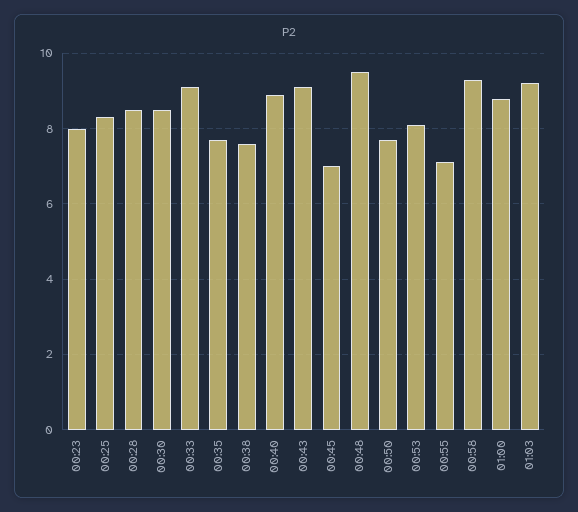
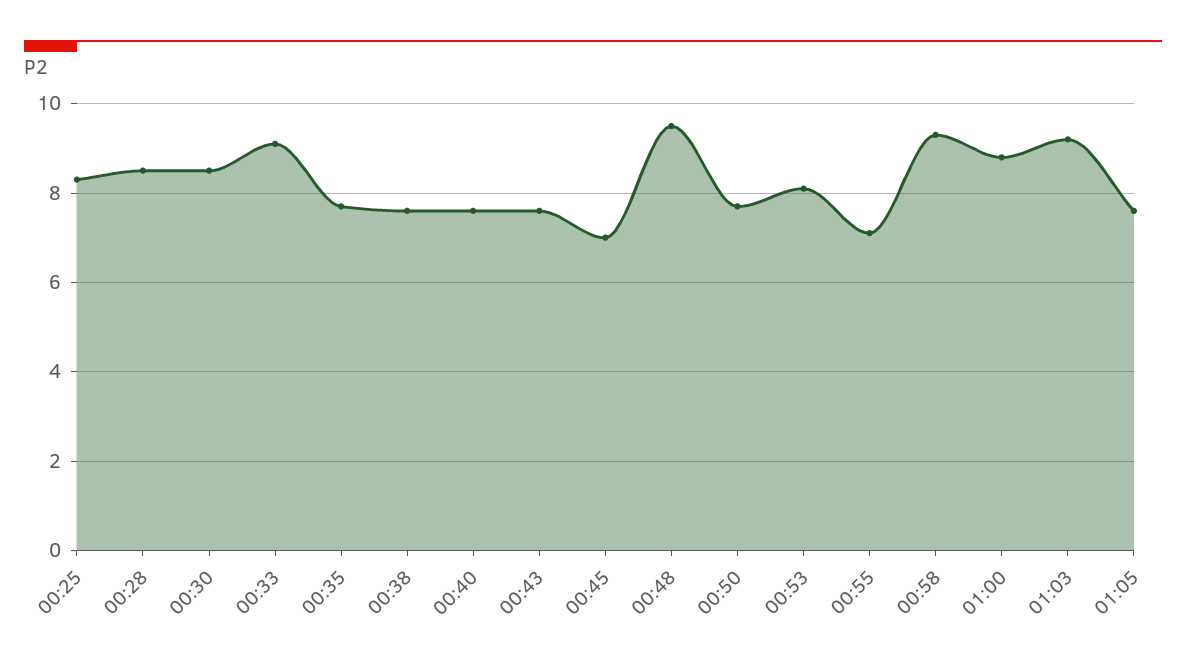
00:23: 8 -> none
00:40: 9 -> 7.5
00:43: 9 -> 7.5
01:05: none -> 7.5

